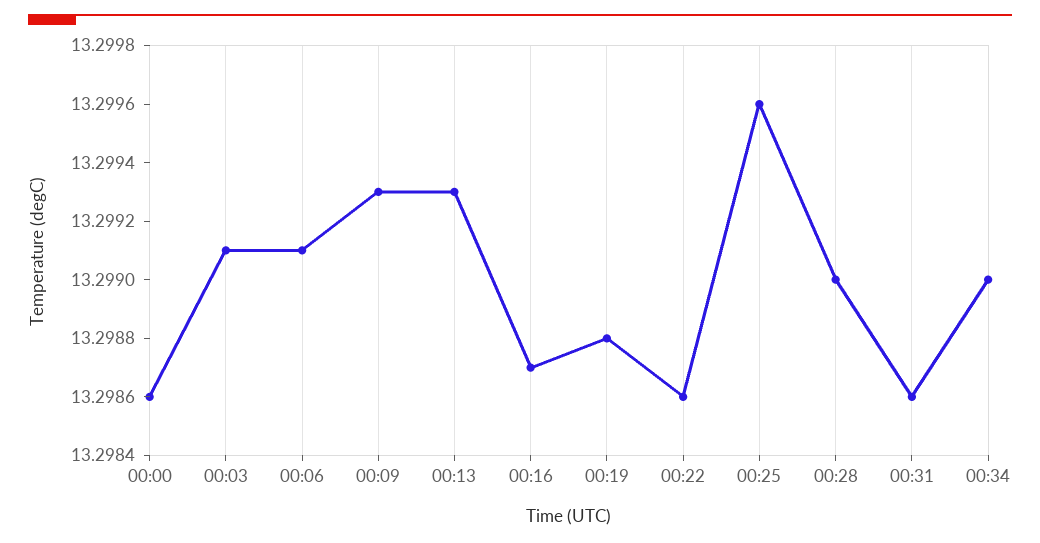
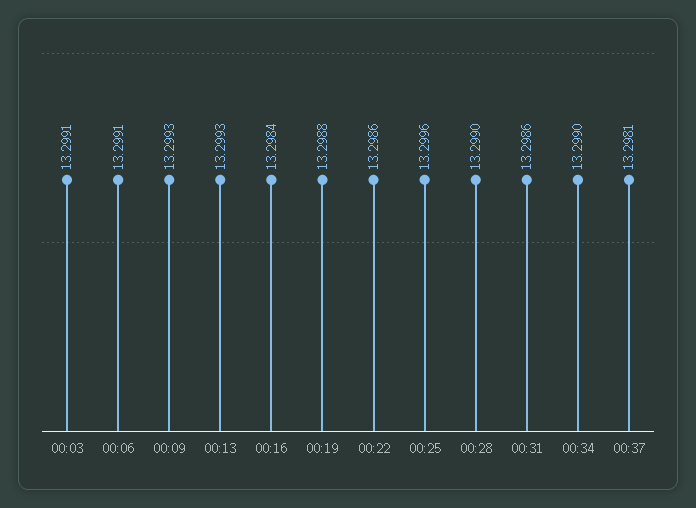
00:00: 13.2986 -> none
00:16: 13.2987 -> 13.2984
00:37: none -> 13.2981

